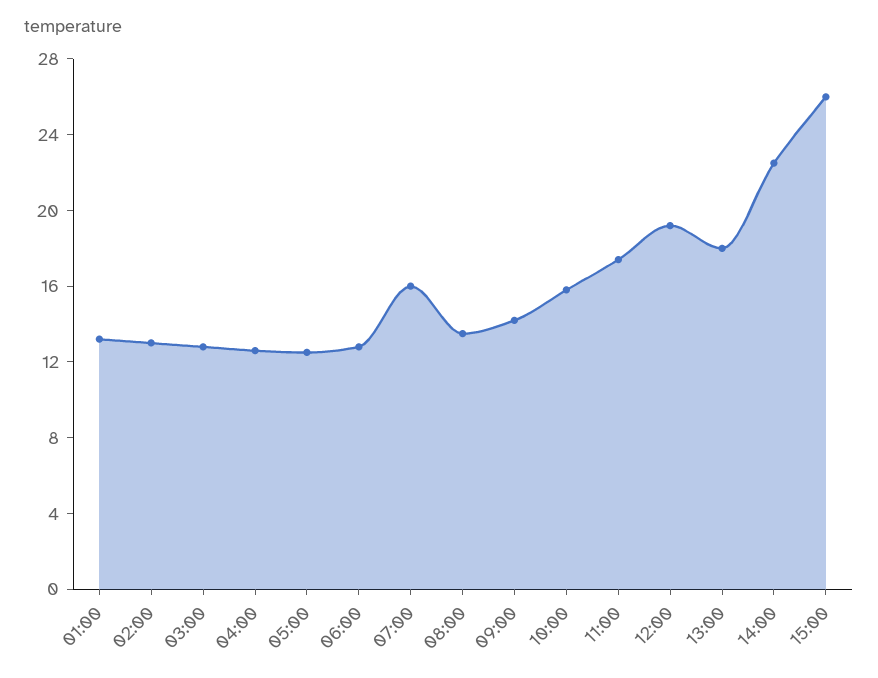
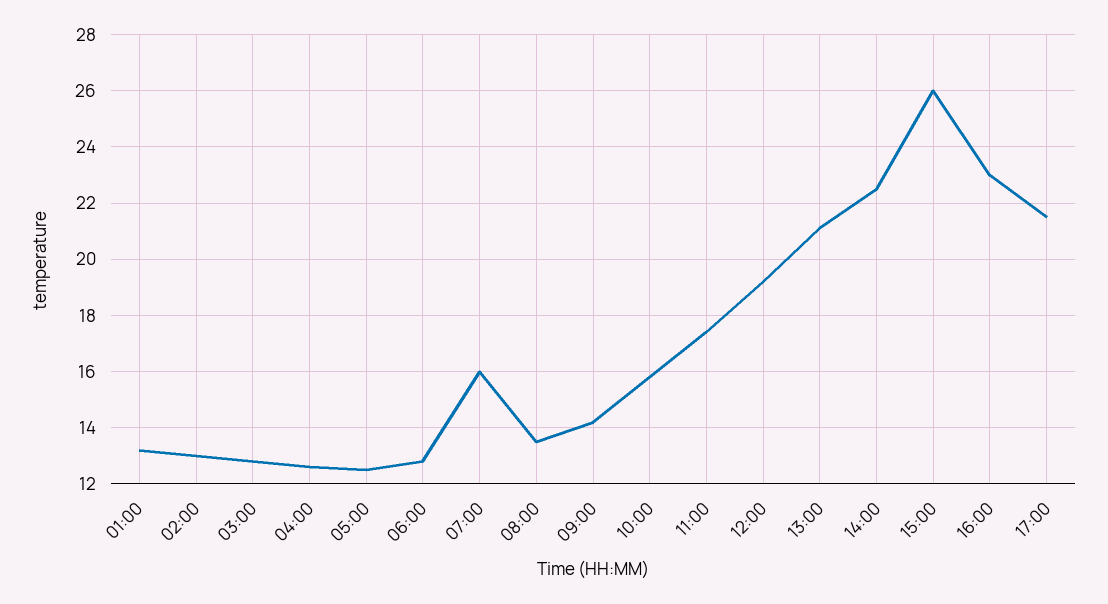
13:00: 18 -> 21
16:00: none -> 23
17:00: none -> 21.5

